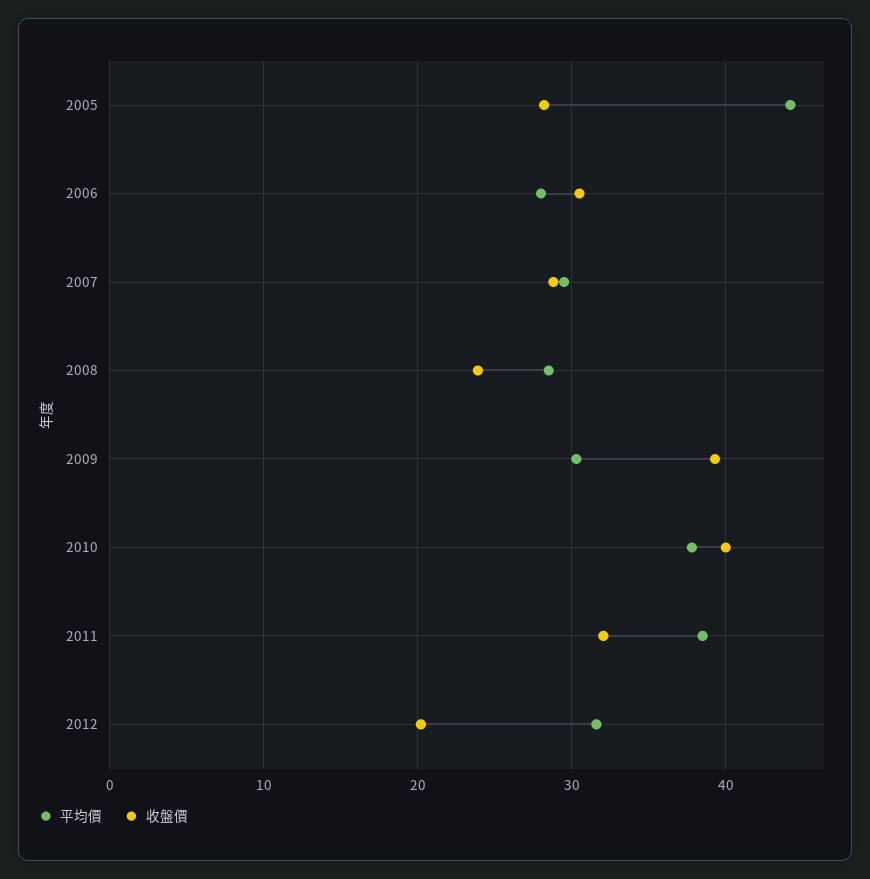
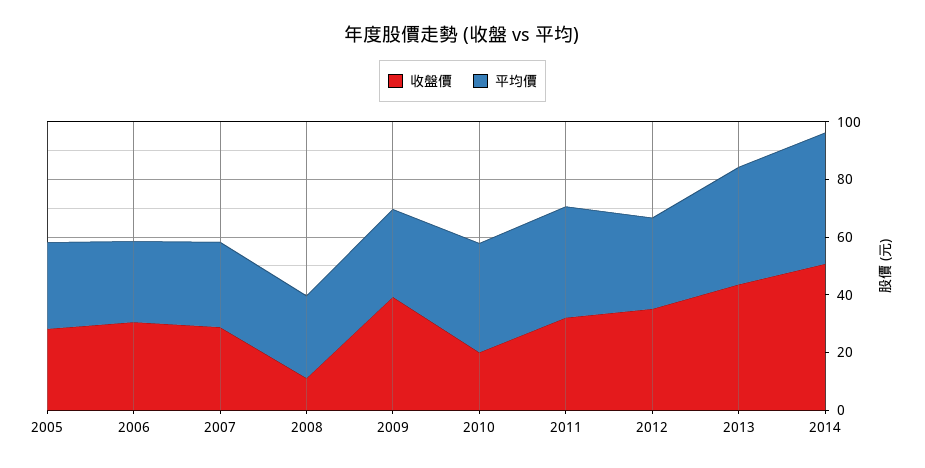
平均價, 2005: 44 -> 30
收盤價, 2008: 24 -> 10
收盤價, 2010: 40 -> 20
收盤價, 2012: 20 -> 35
收盤價, 2013: none -> 45
平均價, 2013: none -> 40
收盤價, 2014: none -> 50
平均價, 2014: none -> 45

